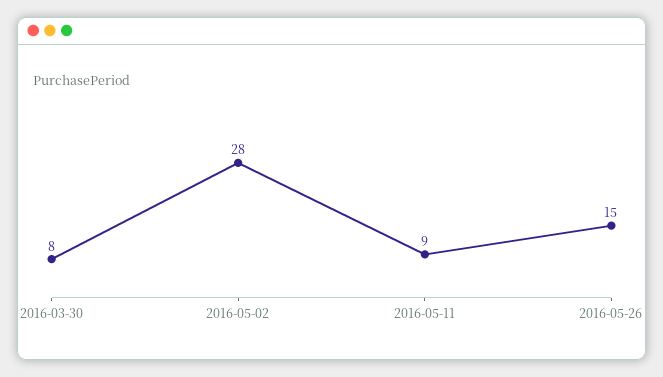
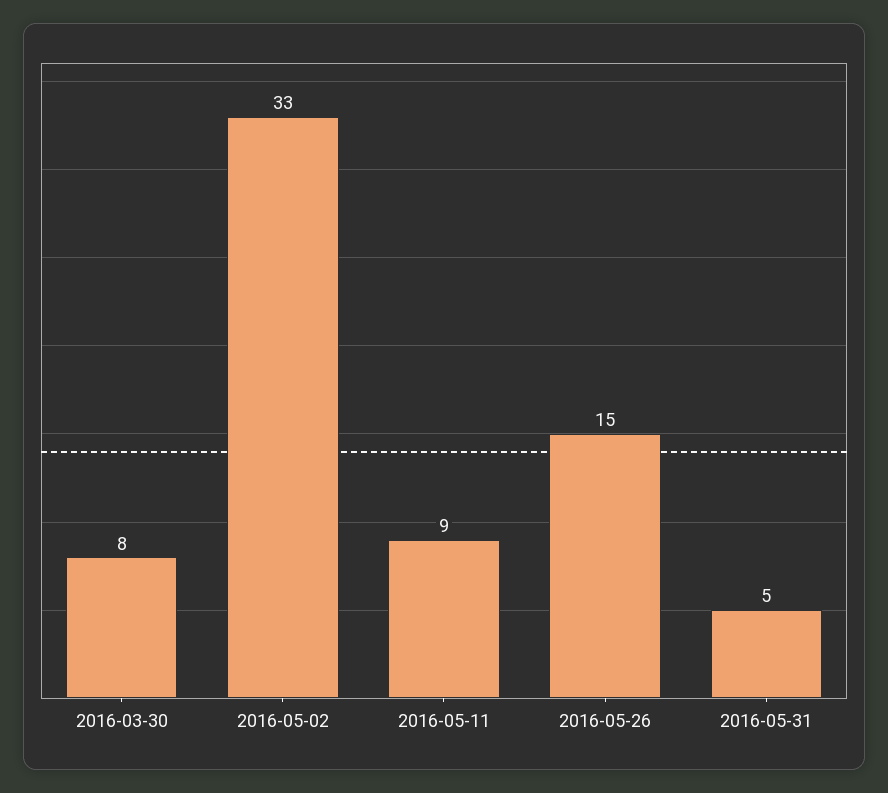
2016-05-02: 28 -> 33
2016-05-31: none -> 5

